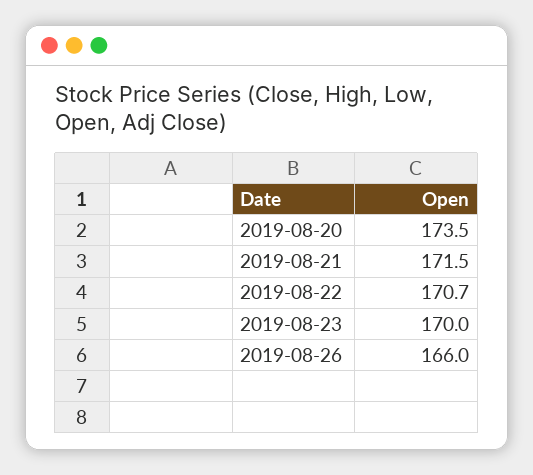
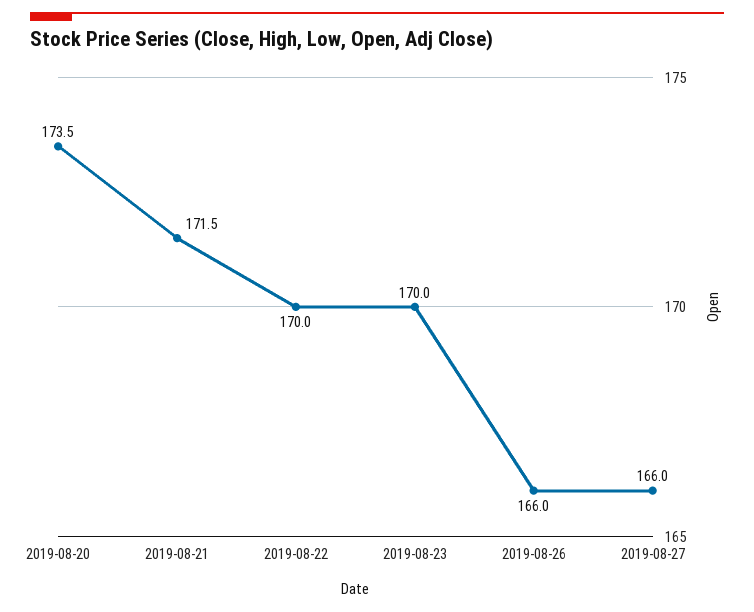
2019-08-22: 170.7 -> 170
2019-08-27: none -> 166

